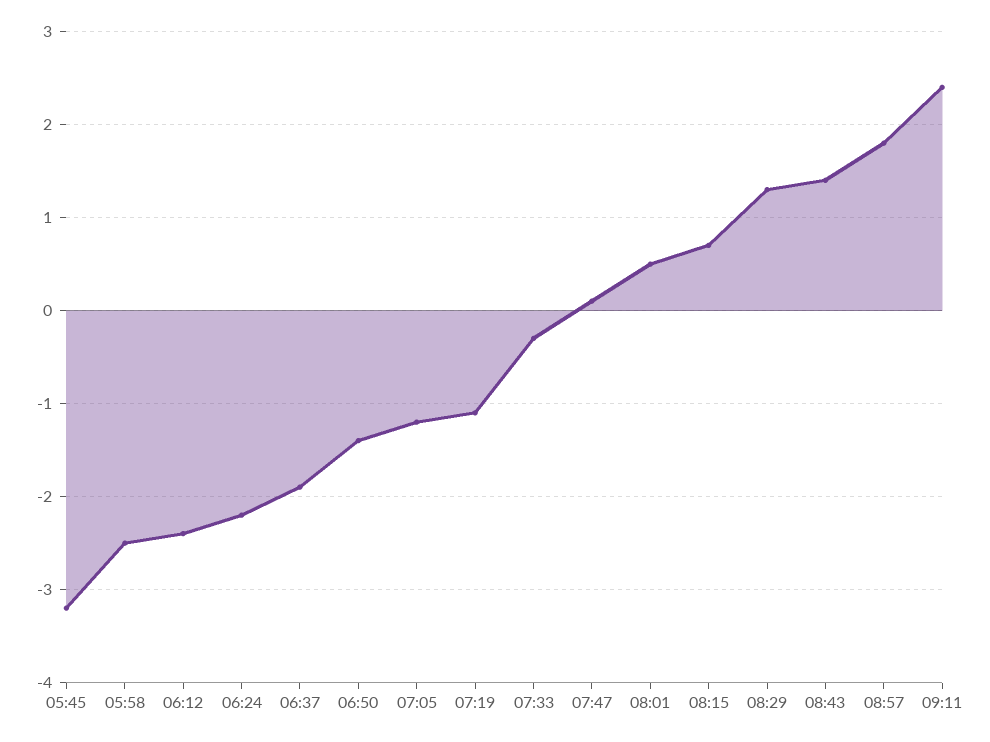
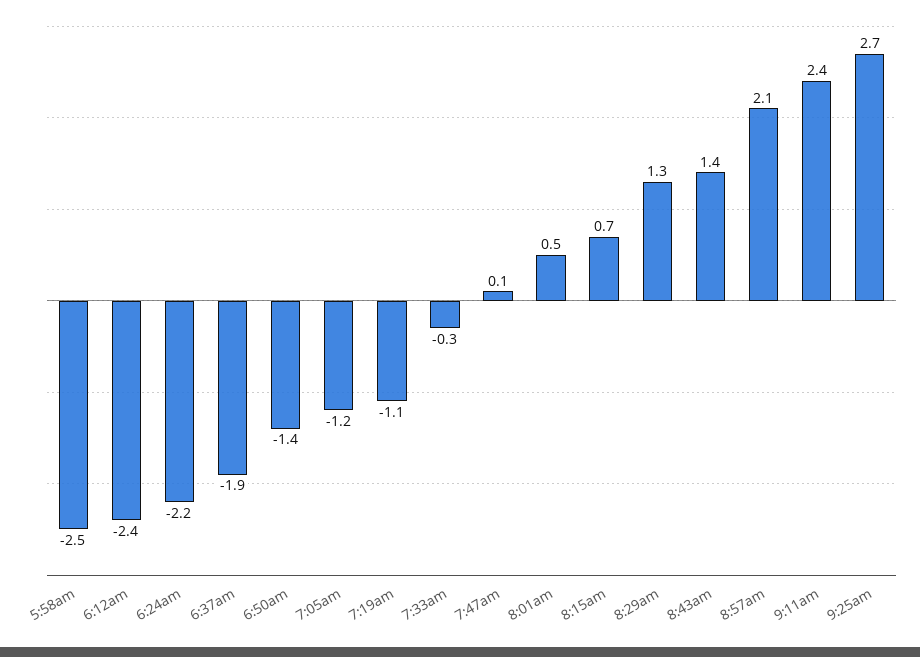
05:45: -3.2 -> none
08:57: 1.8 -> 2.1
9:25am: none -> 2.7

